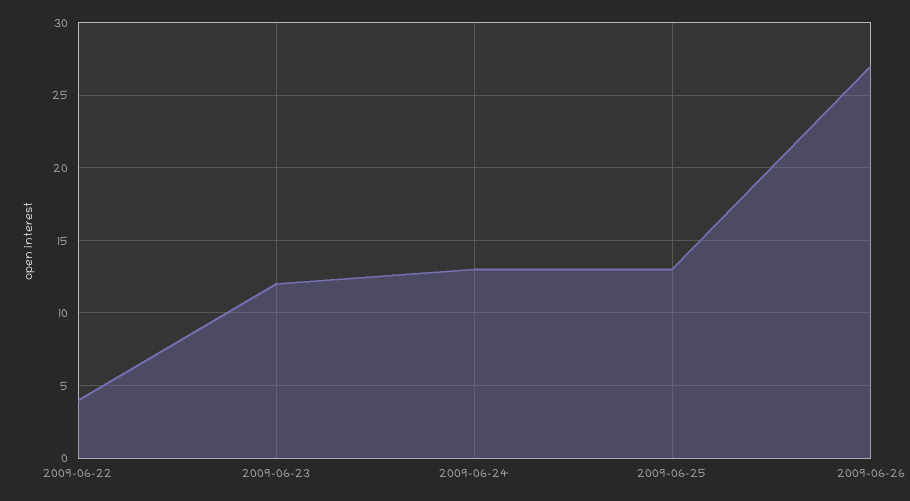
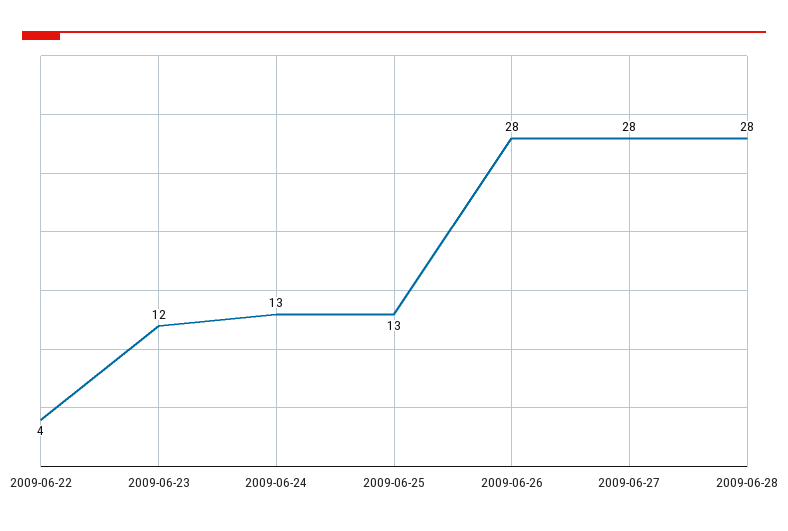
2009-06-26: 27 -> 28
2009-06-27: none -> 28
2009-06-28: none -> 28

